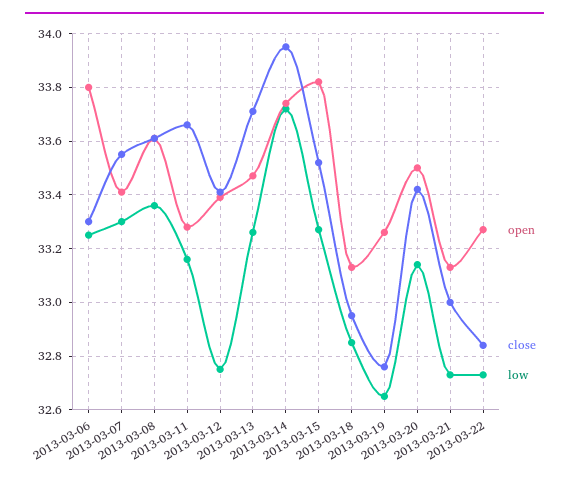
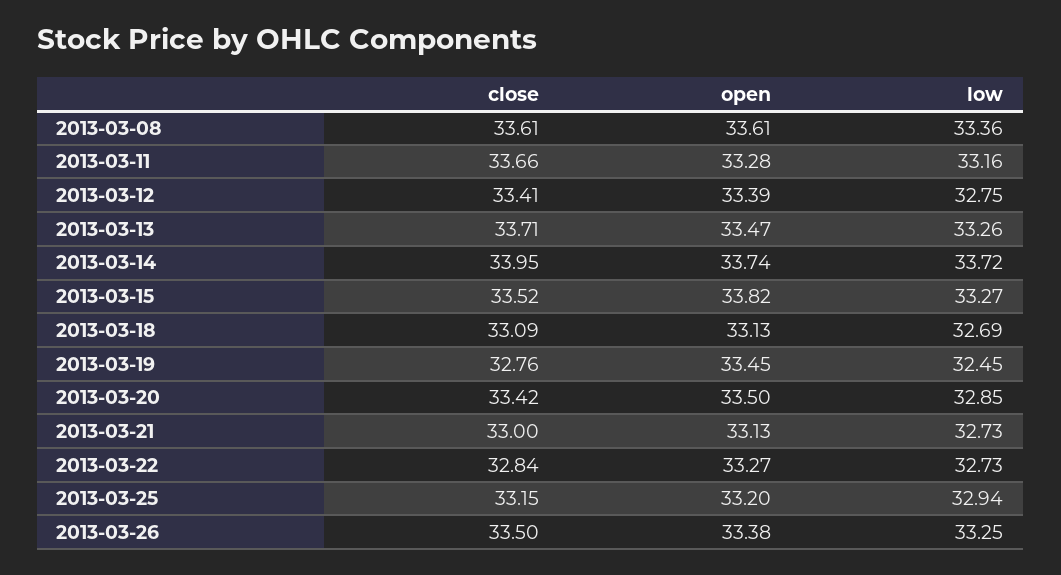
open, 2013-03-06: 33.8 -> none
close, 2013-03-06: 33.3 -> none
low, 2013-03-06: 33.25 -> none
open, 2013-03-07: 33.4 -> none
close, 2013-03-07: 33.55 -> none
low, 2013-03-07: 33.3 -> none
close, 2013-03-18: 32.95 -> 33.09
low, 2013-03-18: 32.85 -> 32.69
open, 2013-03-19: 33.25 -> 33.45
low, 2013-03-19: 32.65 -> 32.45
low, 2013-03-20: 33.15 -> 32.85
close, 2013-03-25: none -> 33.15
open, 2013-03-25: none -> 33.2
low, 2013-03-25: none -> 32.94
close, 2013-03-26: none -> 33.5
open, 2013-03-26: none -> 33.38
low, 2013-03-26: none -> 33.25

